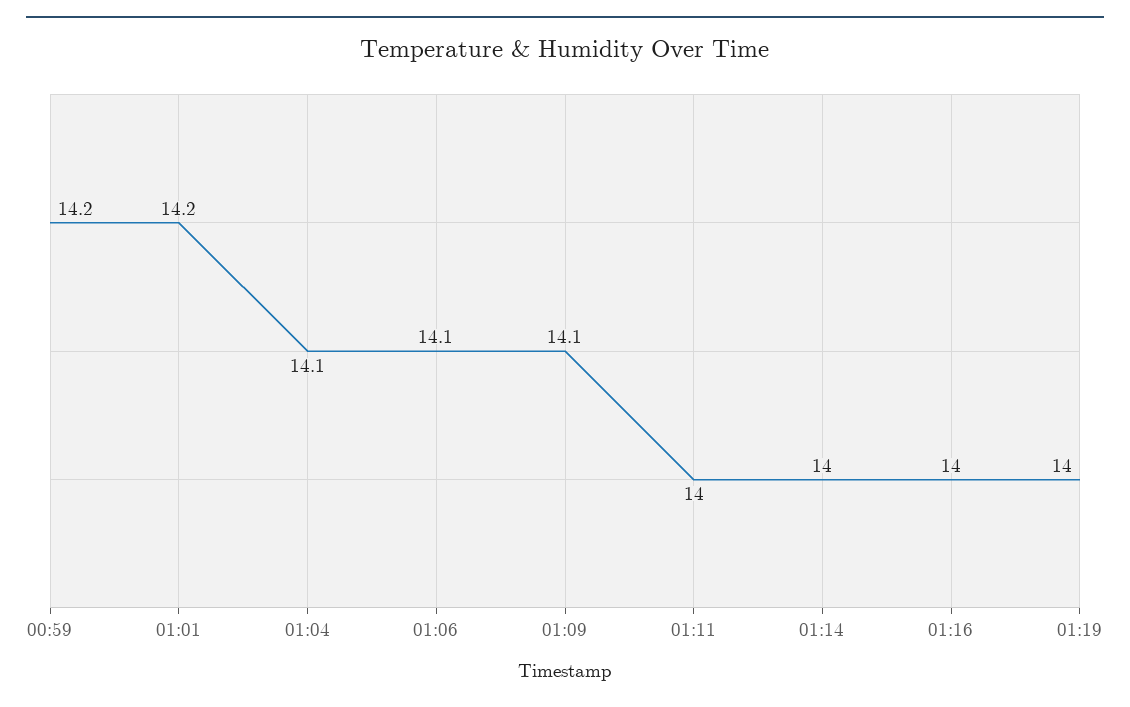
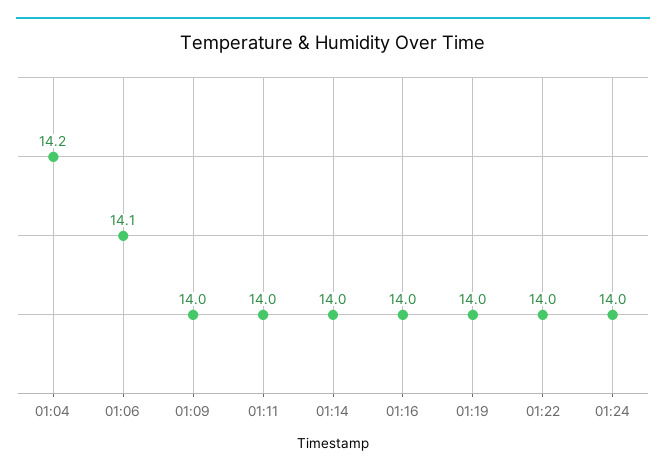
00:59: 14.2 -> none
01:01: 14.2 -> none
01:04: 14.1 -> 14.2
01:09: 14.1 -> 14
01:22: none -> 14
01:24: none -> 14

